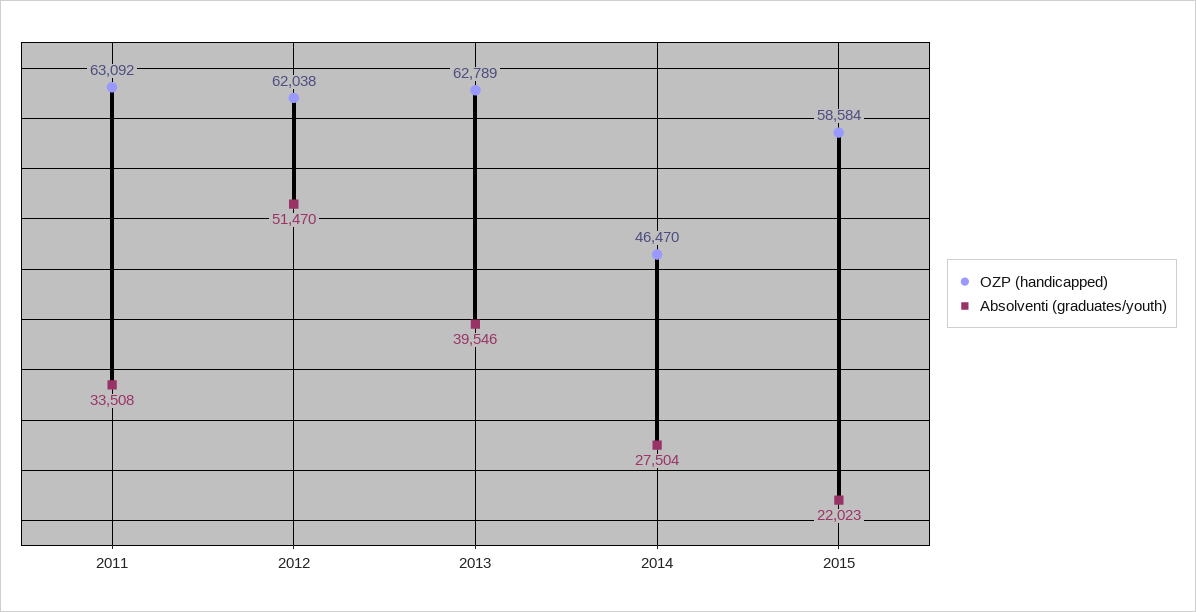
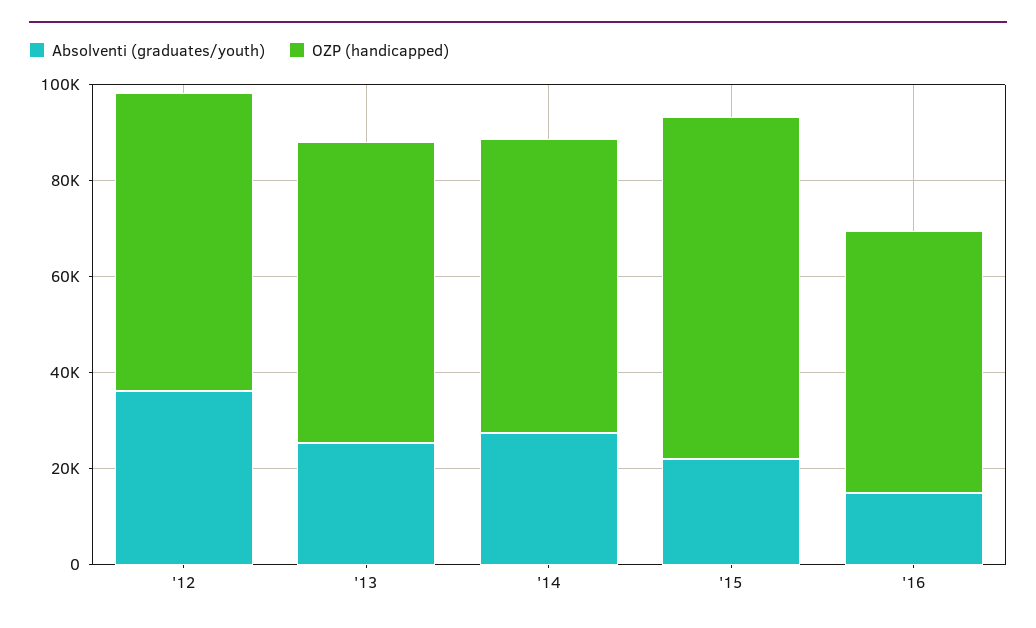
OZP (handicapped), 2011: 63092 -> none
Absolventi (graduates/youth), 2011: 33508 -> none
Absolventi (graduates/youth), 2012: 51470 -> 35000
Absolventi (graduates/youth), 2013: 39546 -> 25000
OZP (handicapped), 2014: 46470 -> 60000
OZP (handicapped), 2015: 58584 -> 70000
Absolventi (graduates/youth), '16: none -> 15000
OZP (handicapped), '16: none -> 55000

